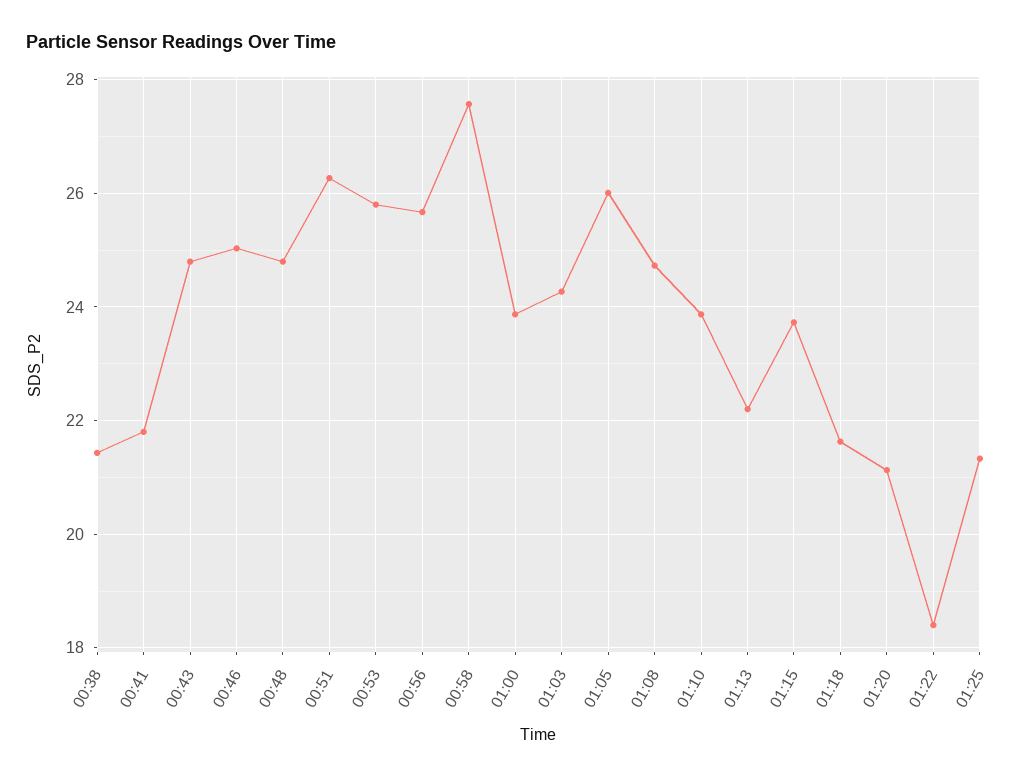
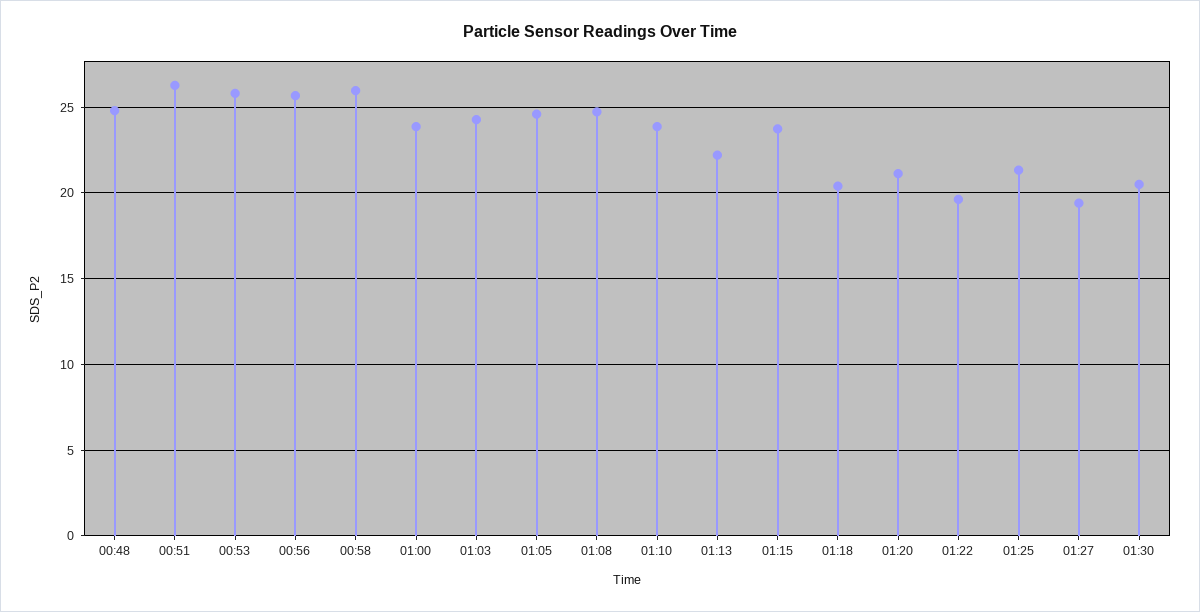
00:38: 21.4 -> none
00:41: 21.8 -> none
00:43: 24.8 -> none
00:46: 25 -> none
00:58: 27.6 -> 26
01:05: 26 -> 24.5
01:18: 21.6 -> 20.5
01:22: 18.4 -> 19.5
01:27: none -> 19.5
01:30: none -> 20.5

